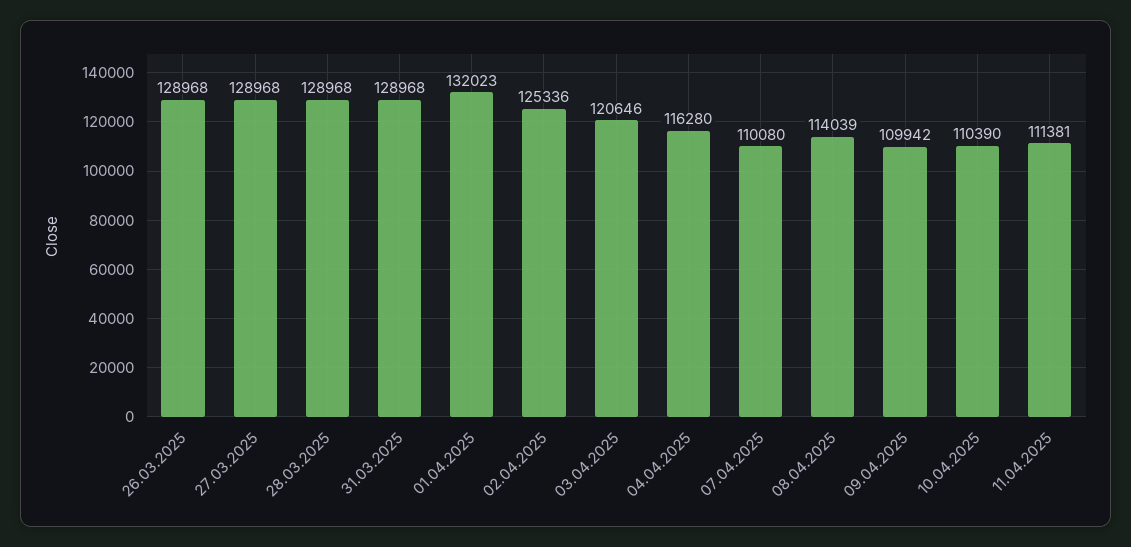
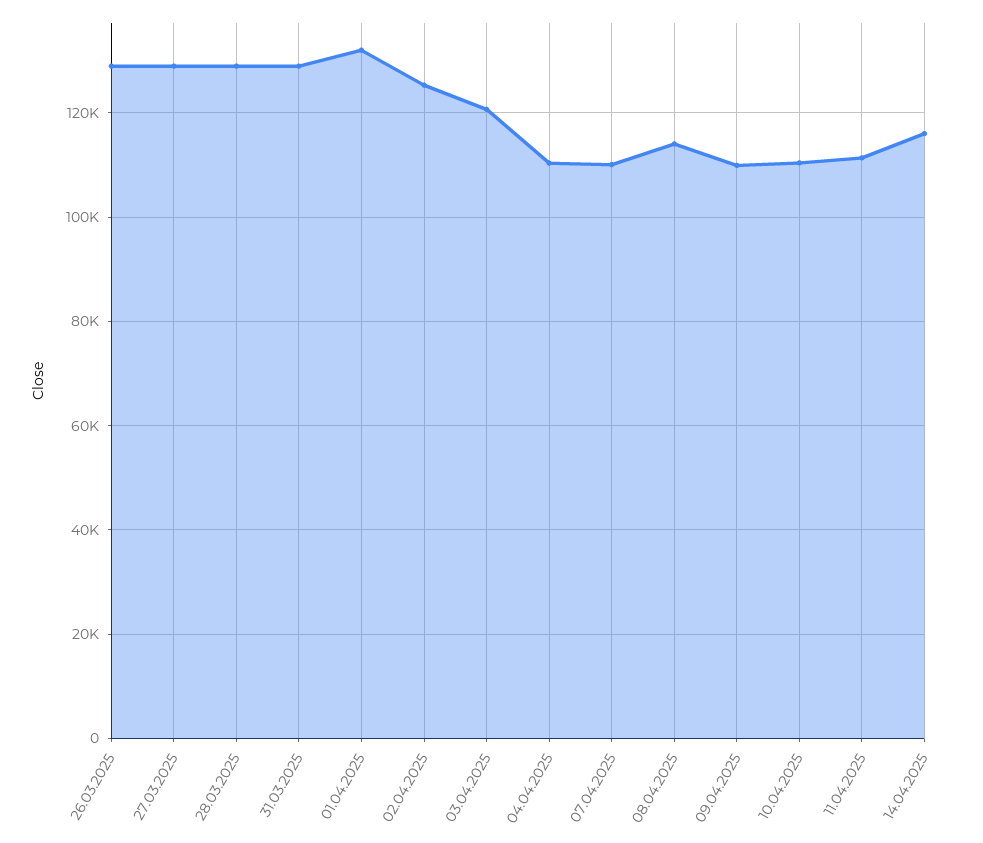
04.04.2025: 116280 -> 110000
14.04.2025: none -> 116000

